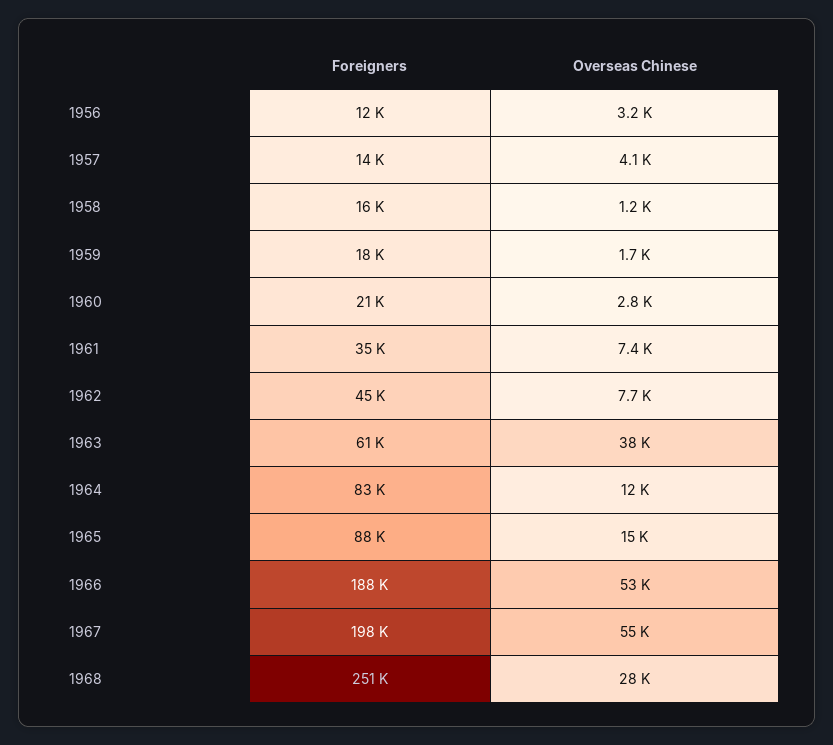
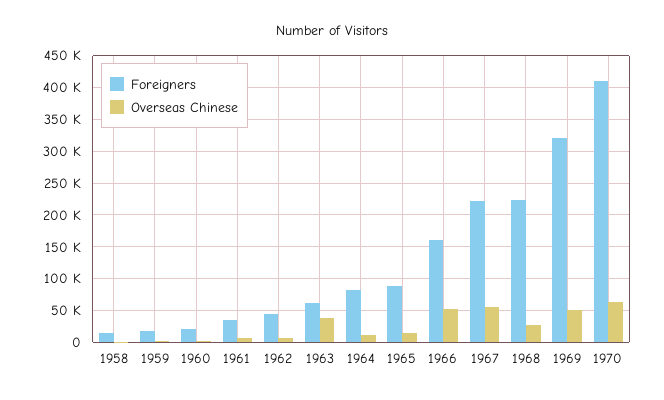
Foreigners, 1956: 12000 -> none
Overseas Chinese, 1956: 3200 -> none
Foreigners, 1957: 14000 -> none
Overseas Chinese, 1957: 4100 -> none
Foreigners, 1966: 188000 -> 160000
Foreigners, 1967: 198000 -> 220000
Foreigners, 1968: 251000 -> 220000
Foreigners, 1969: none -> 320000
Overseas Chinese, 1969: none -> 50000
Foreigners, 1970: none -> 410000
Overseas Chinese, 1970: none -> 60000

